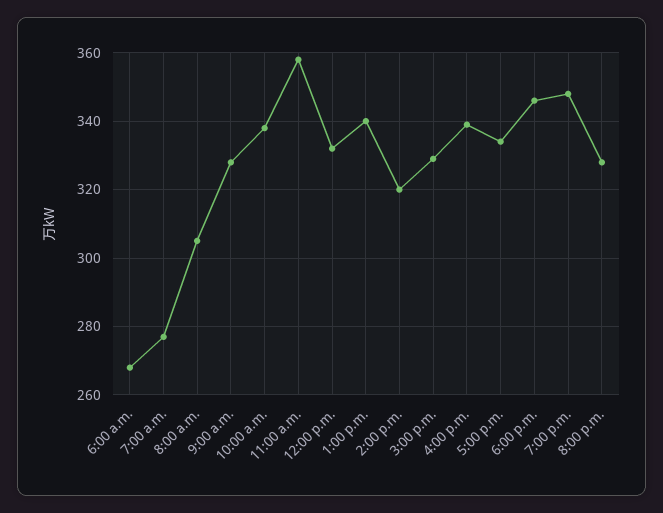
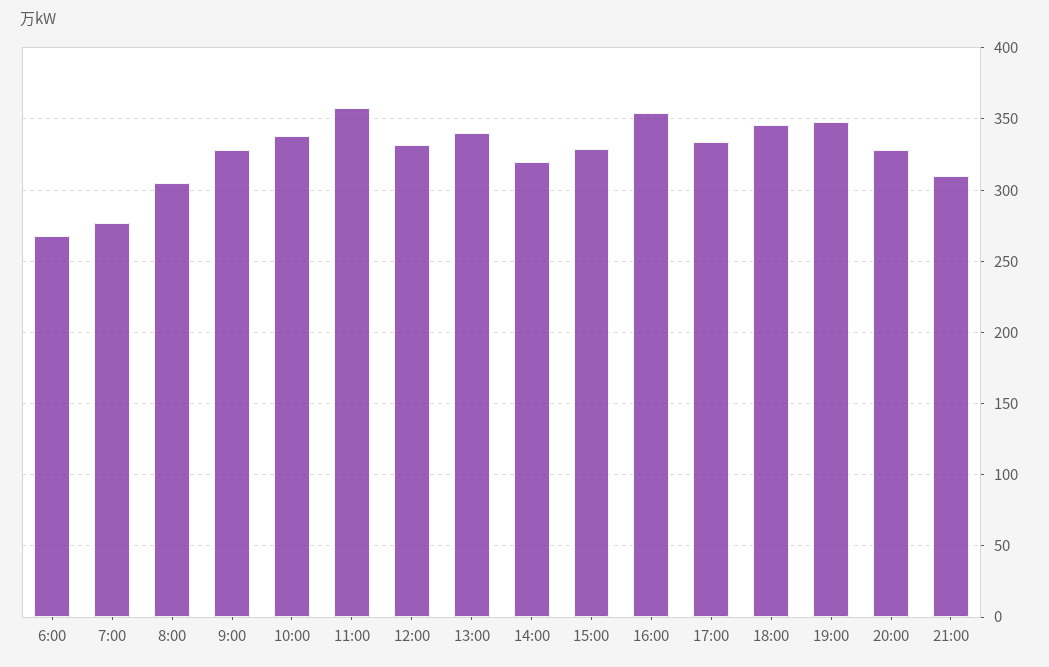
4:00 p.m.: 340 -> 355
21:00: none -> 310

